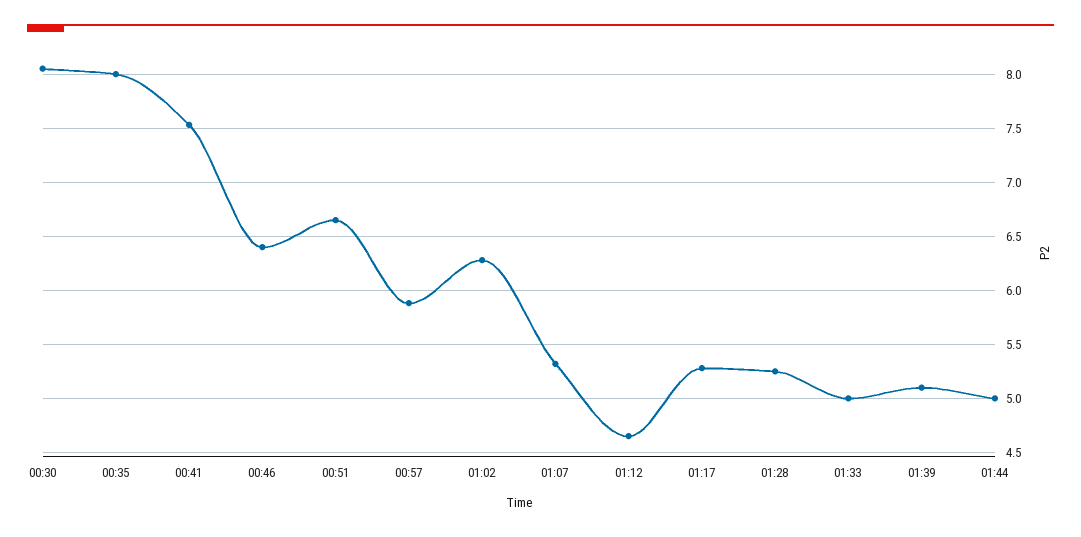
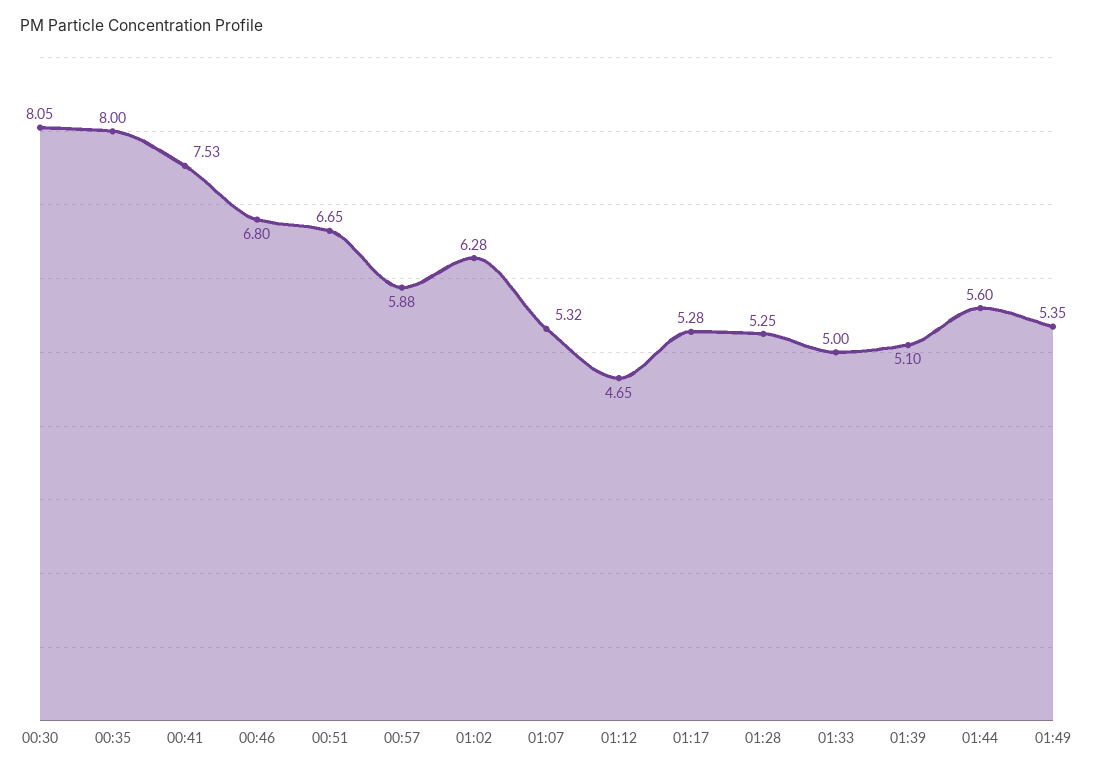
00:46: 6.4 -> 6.8
01:44: 5 -> 5.6
01:49: none -> 5.35

